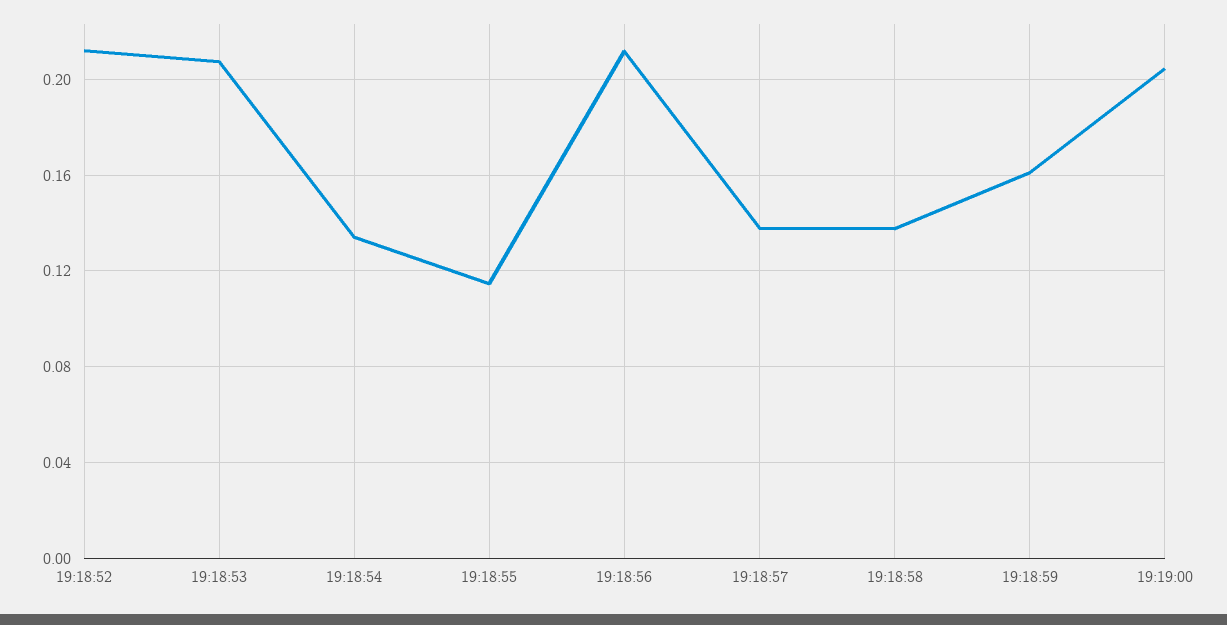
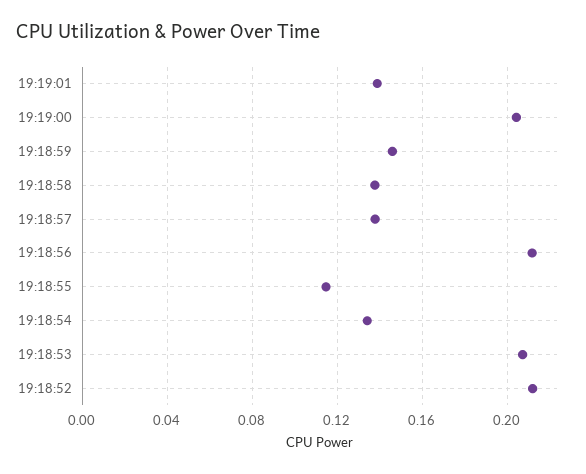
19:18:59: 0.16 -> 0.145
19:19:01: none -> 0.14

